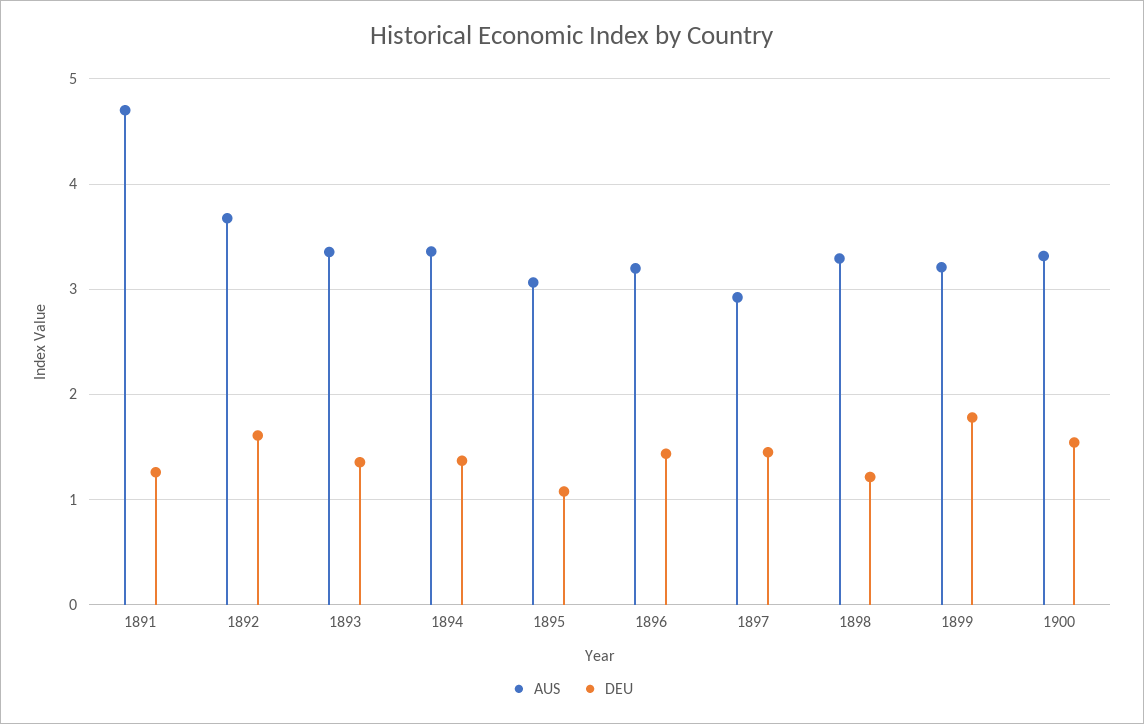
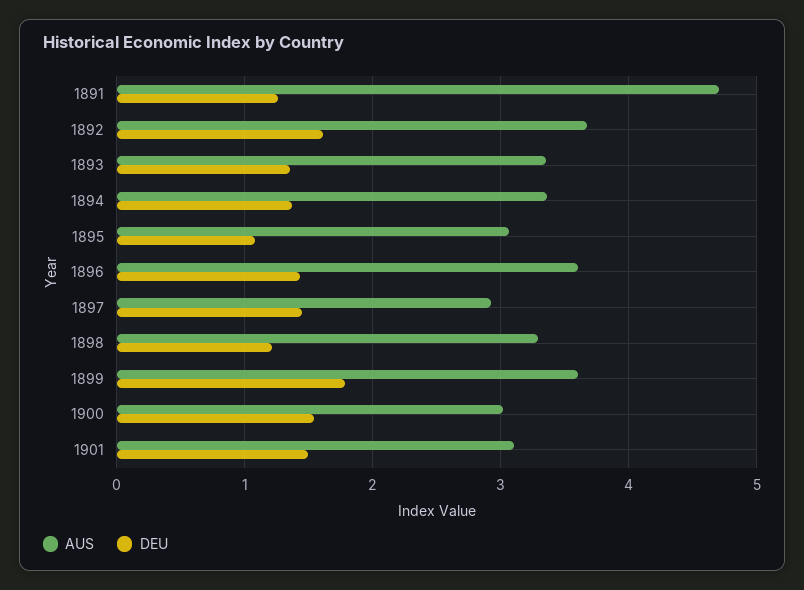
AUS, 1896: 3.2 -> 3.6
AUS, 1899: 3.2 -> 3.6
AUS, 1900: 3.3 -> 3
AUS, 1901: none -> 3.1
DEU, 1901: none -> 1.5

